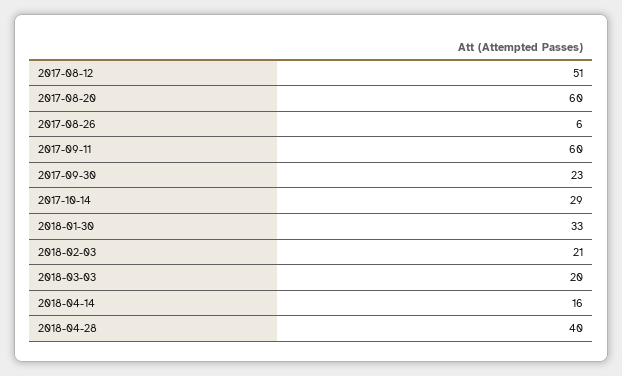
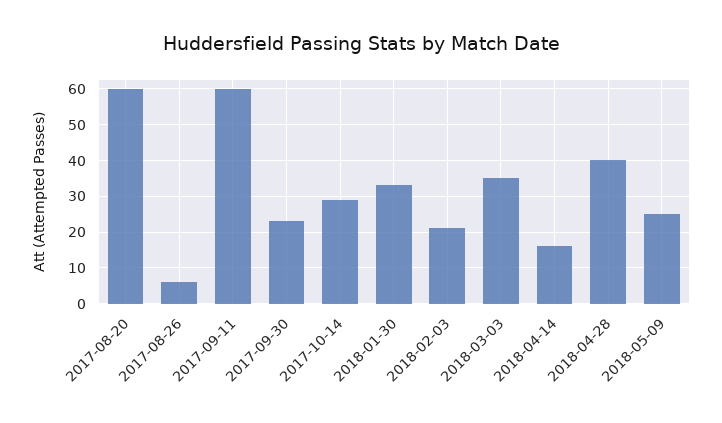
2017-08-12: 51 -> none
2018-03-03: 20 -> 35
2018-05-09: none -> 25

